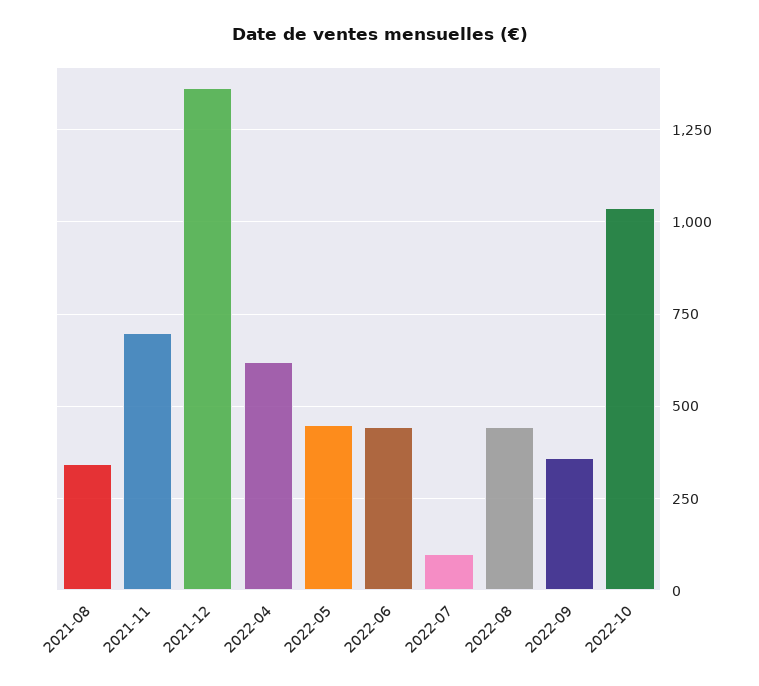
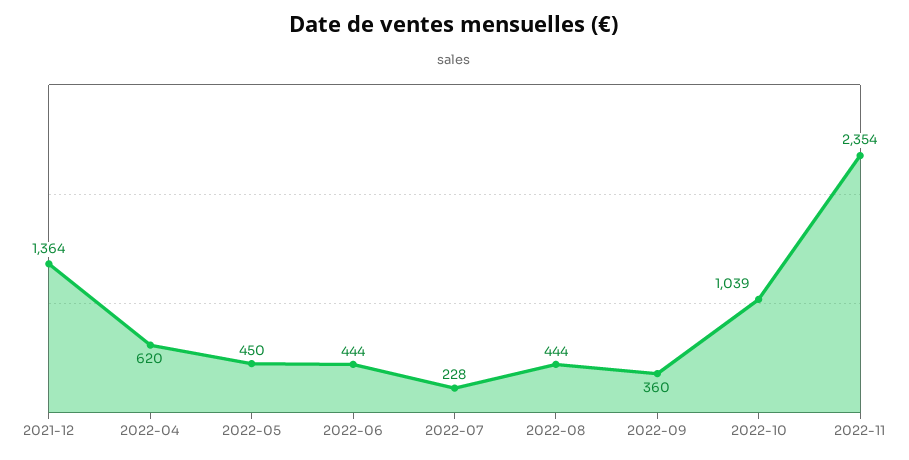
2021-08: 350 -> none
2021-11: 700 -> none
2022-07: 100 -> 228
2022-11: none -> 2354

